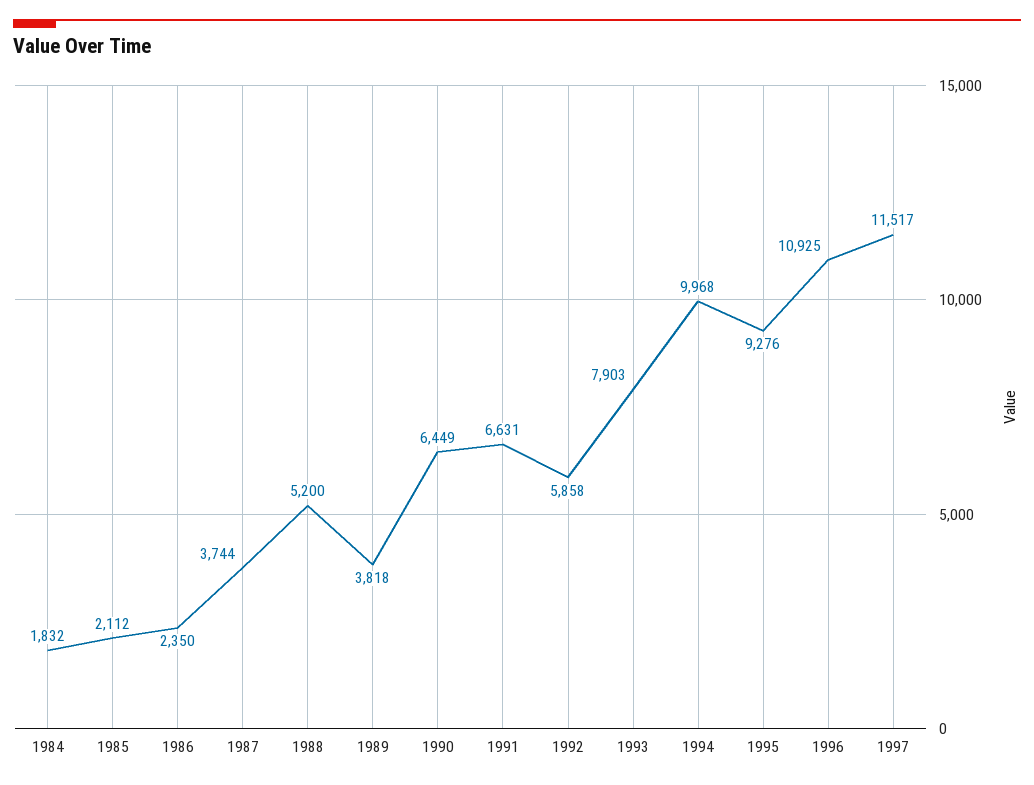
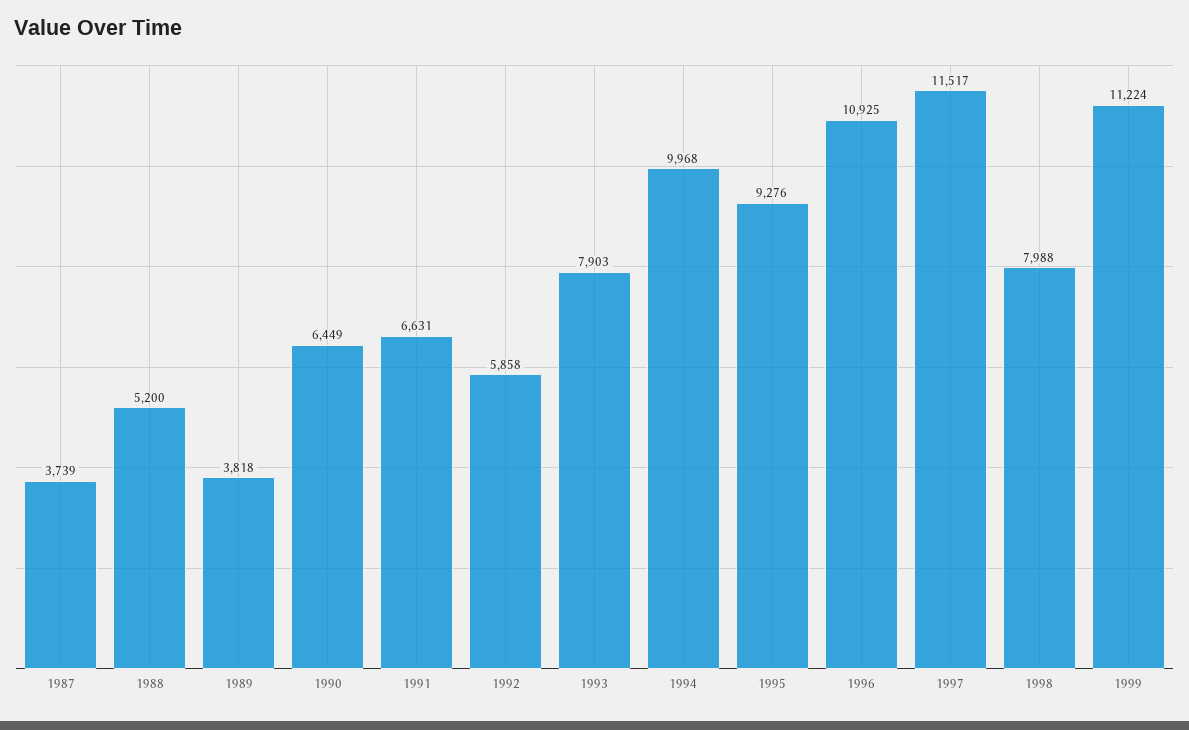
1984: 1832 -> none
1985: 2112 -> none
1986: 2350 -> none
1987: 3744 -> 3739
1998: none -> 7988
1999: none -> 11224

